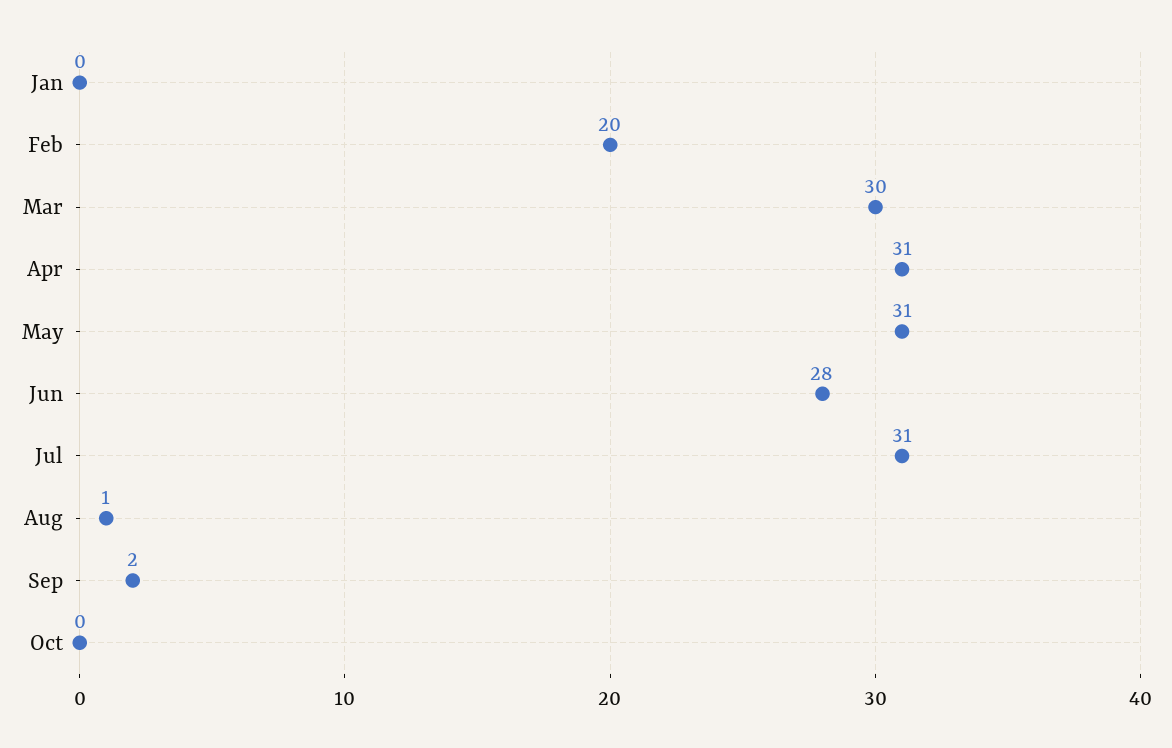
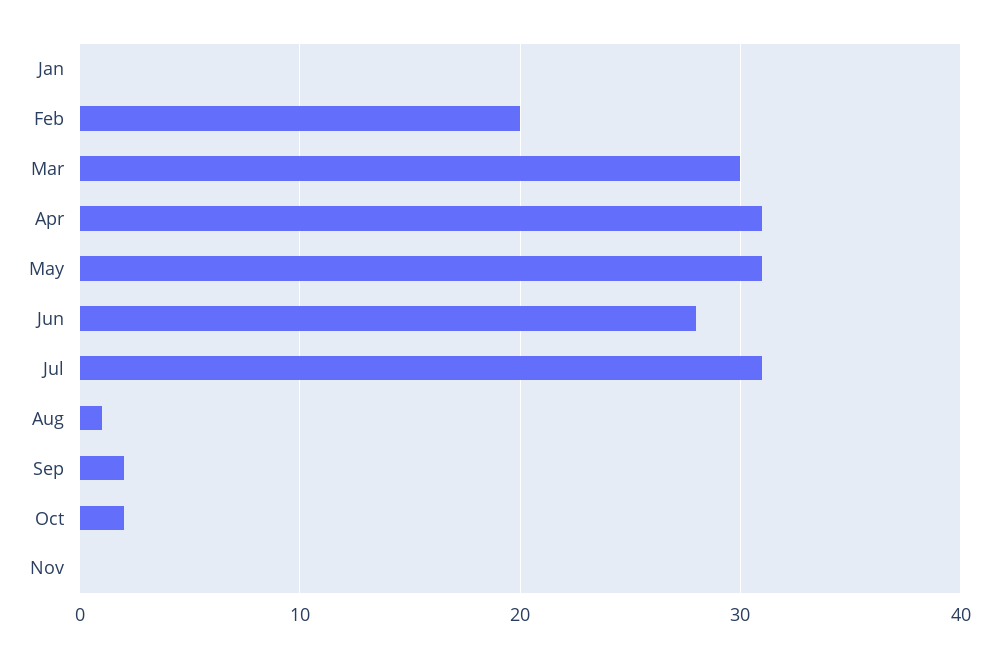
Oct: 0 -> 2
Nov: none -> 0

